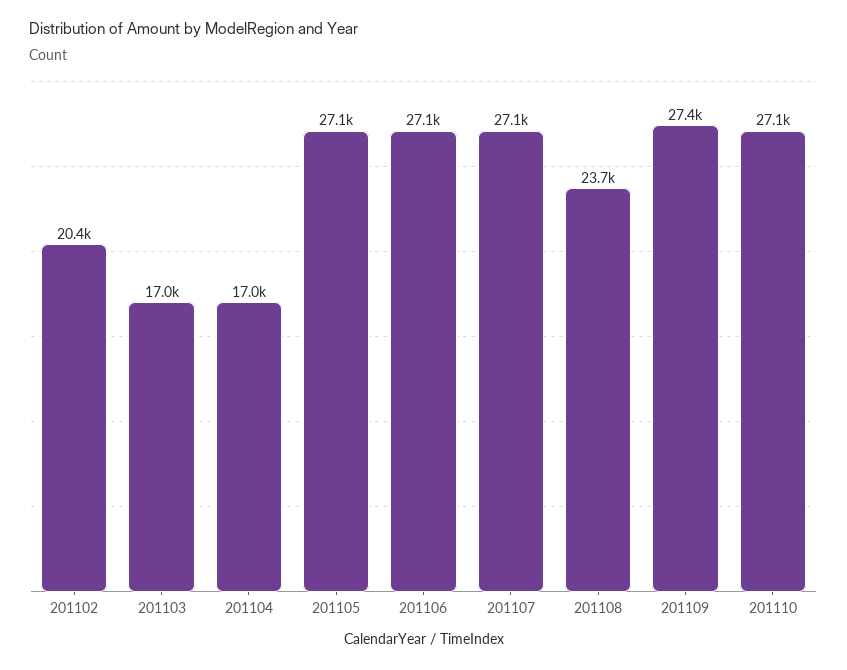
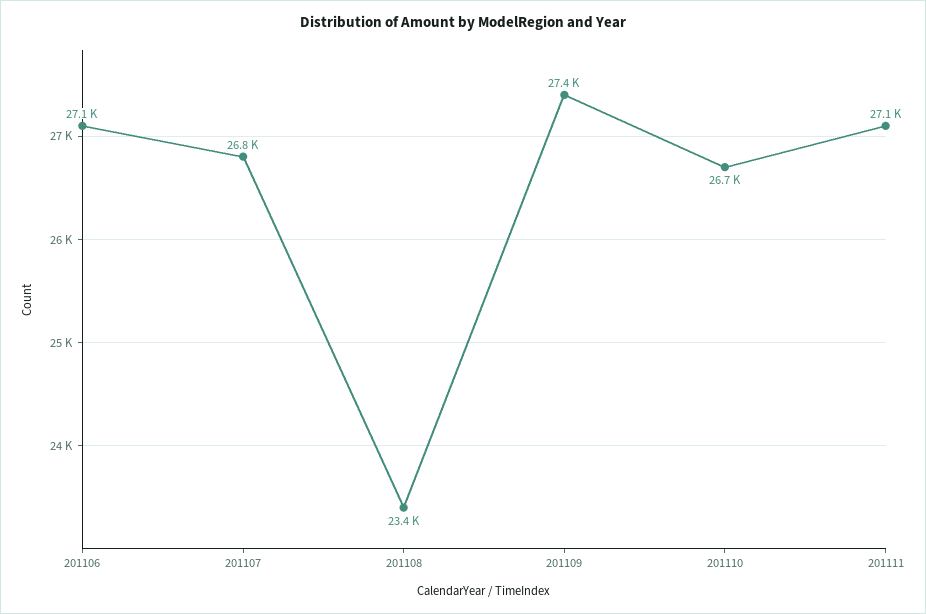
201102: 20400 -> none
201103: 17000 -> none
201104: 17000 -> none
201105: 27100 -> none
201107: 27100 -> 26800
201108: 23700 -> 23400
201110: 27100 -> 26700
201111: none -> 27100

